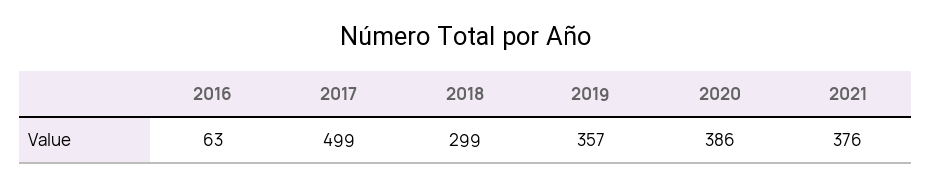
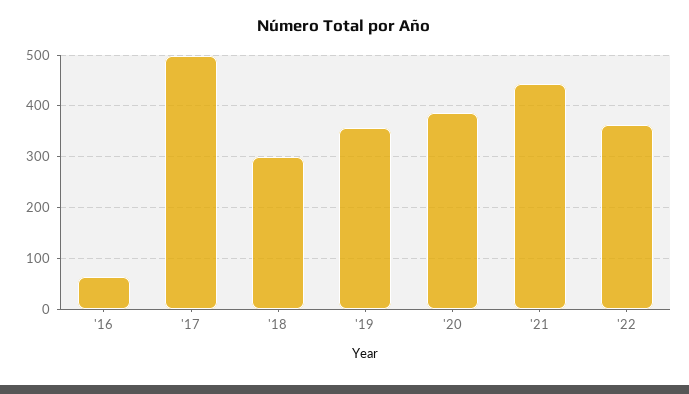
2021: 376 -> 440
'22: none -> 360

